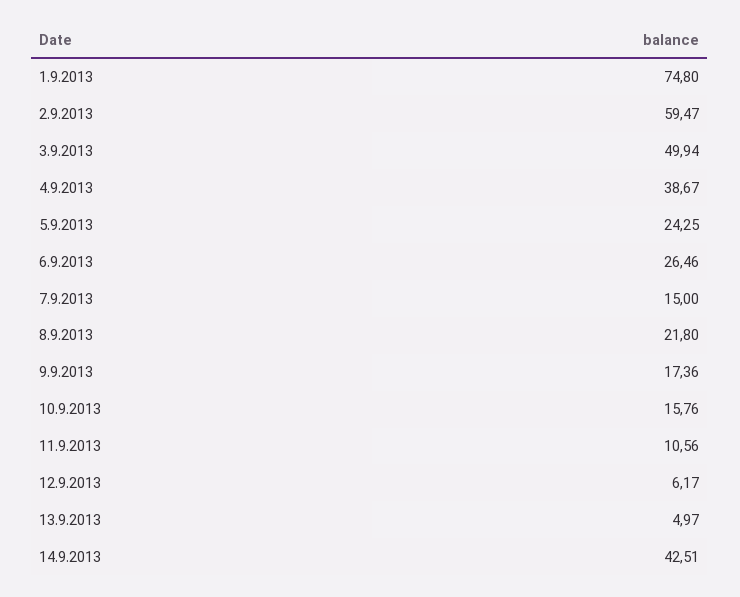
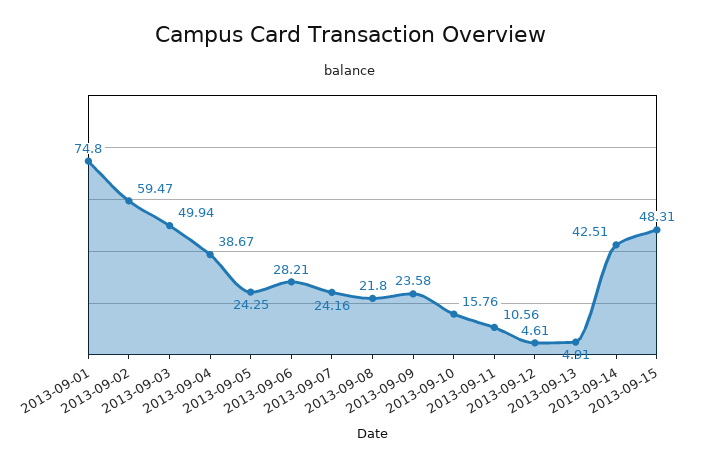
6.9.2013: 26.46 -> 28.21
7.9.2013: 15 -> 24.16
9.9.2013: 17.36 -> 23.58
12.9.2013: 6.17 -> 4.61
13.9.2013: 4.97 -> 4.91
2013-09-15: none -> 48.31

